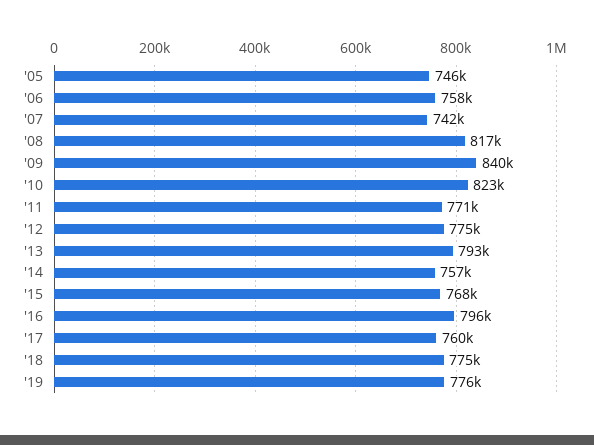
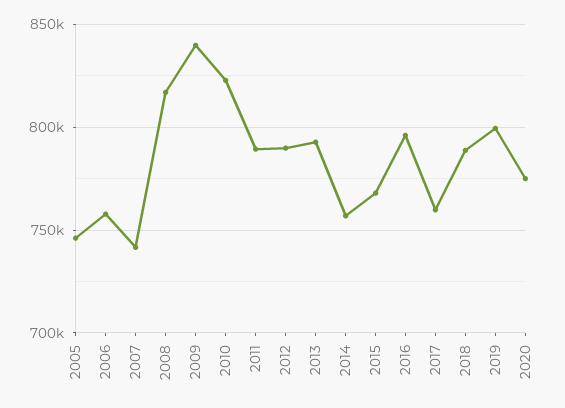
'11: 771000 -> 790000
'12: 775000 -> 790000
'18: 775000 -> 790000
'19: 776000 -> 800000
2020: none -> 775000

